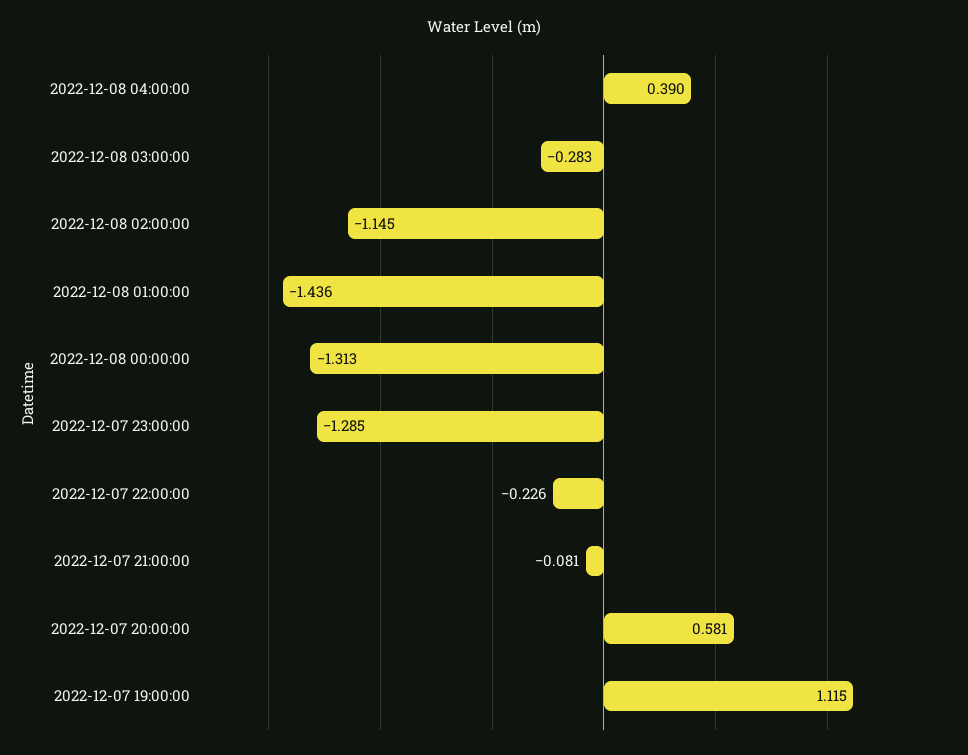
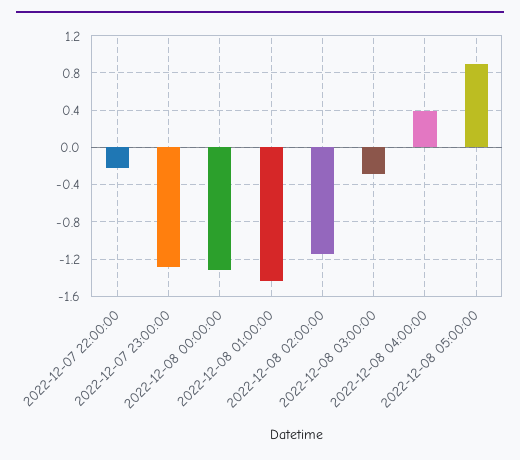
2022-12-07 21:00:00: -0.081 -> none
2022-12-07 20:00:00: 0.581 -> none
2022-12-07 19:00:00: 1.115 -> none
2022-12-08 05:00:00: none -> 0.9

